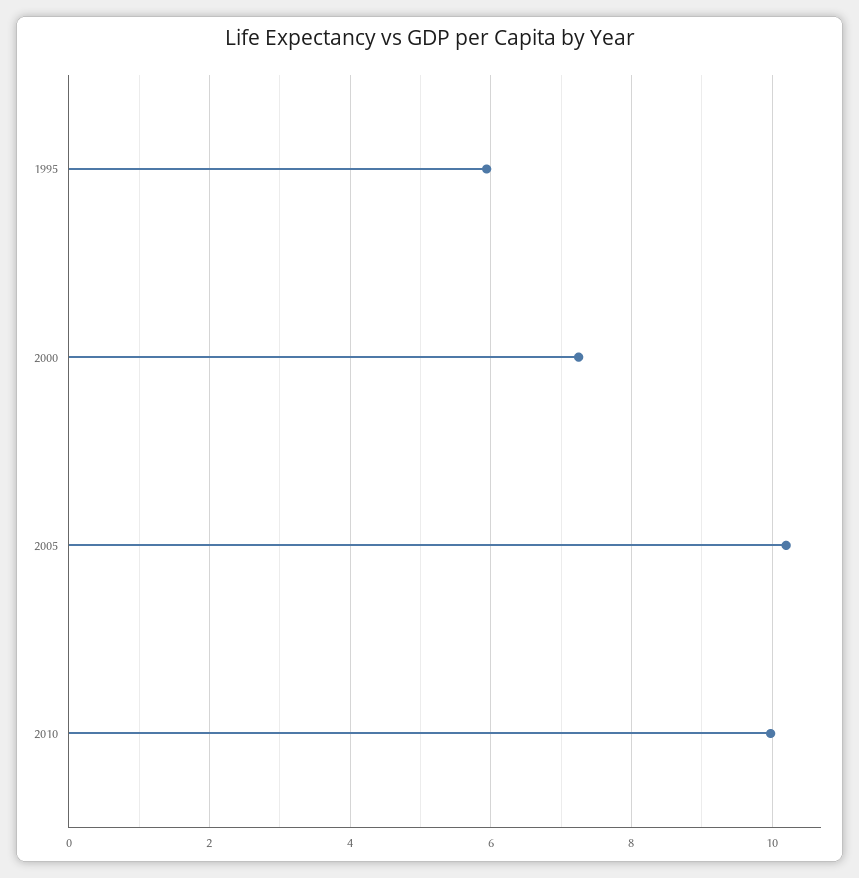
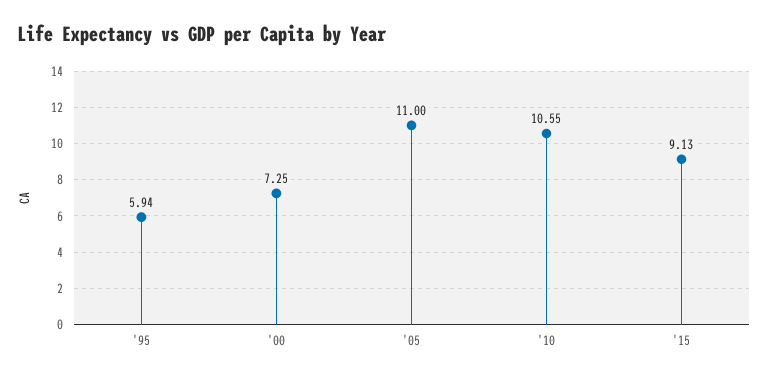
2005: 10.2 -> 11
2010: 10 -> 10.55
'15: none -> 9.13

